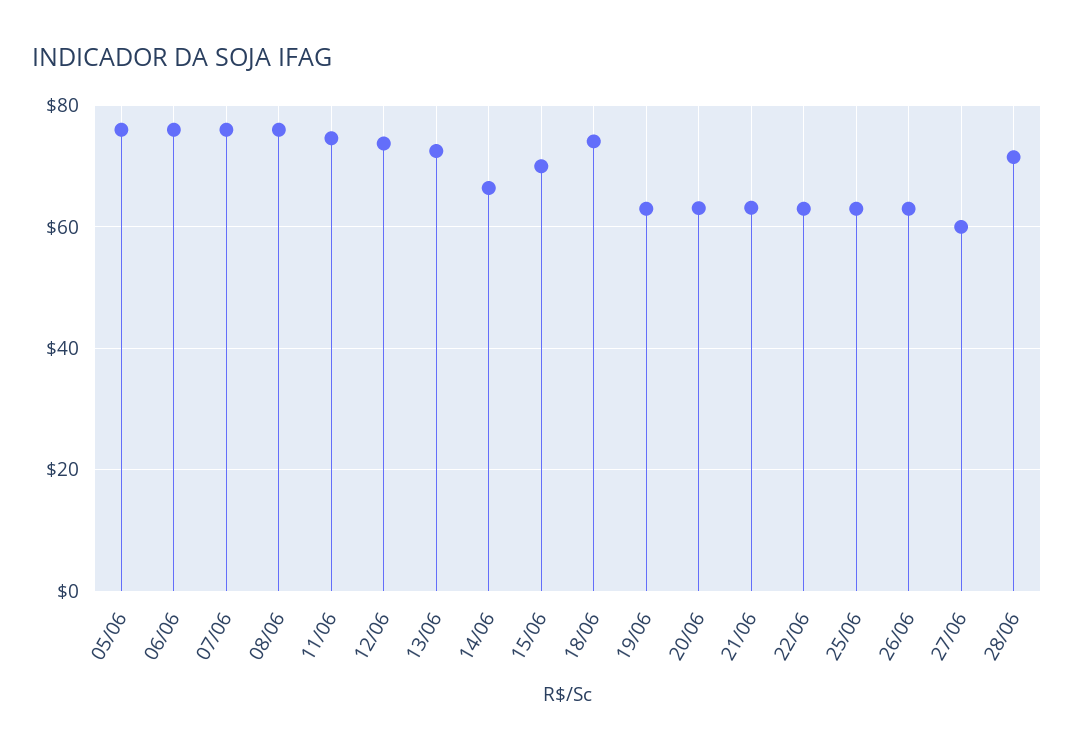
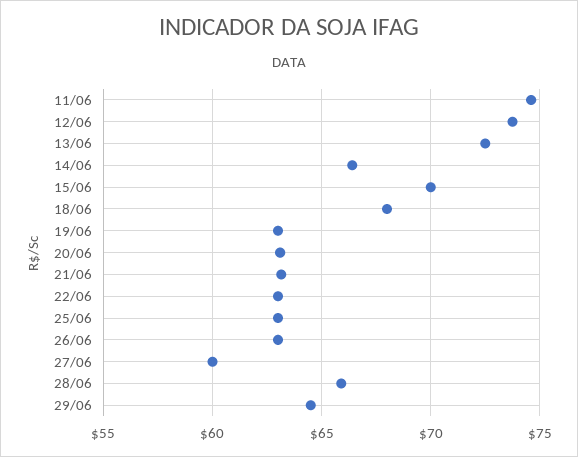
05/06: 76 -> none
06/06: 76 -> none
07/06: 76 -> none
08/06: 76 -> none
18/06: 74 -> 68
28/06: 72 -> 66
29/06: none -> 64.5

